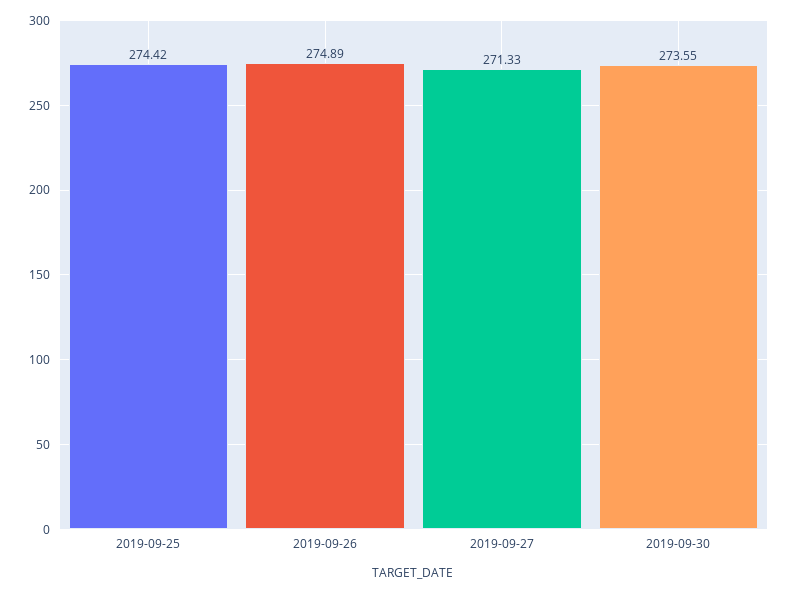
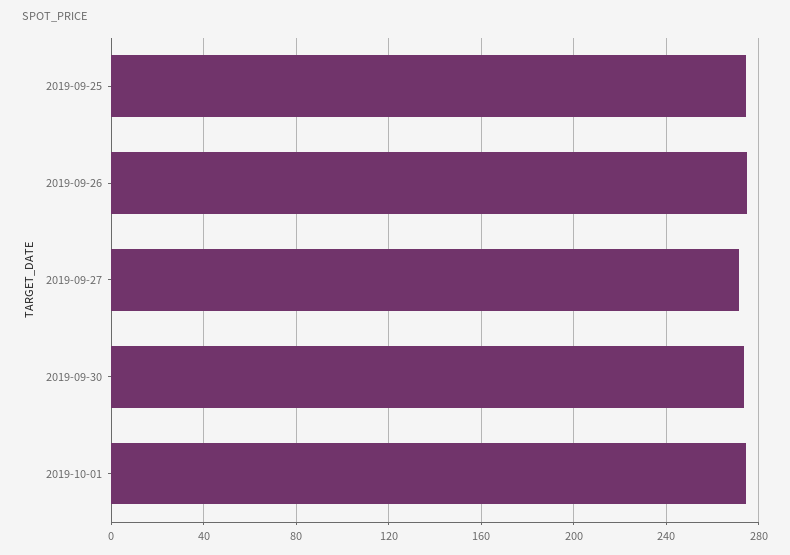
2019-10-01: none -> 275

